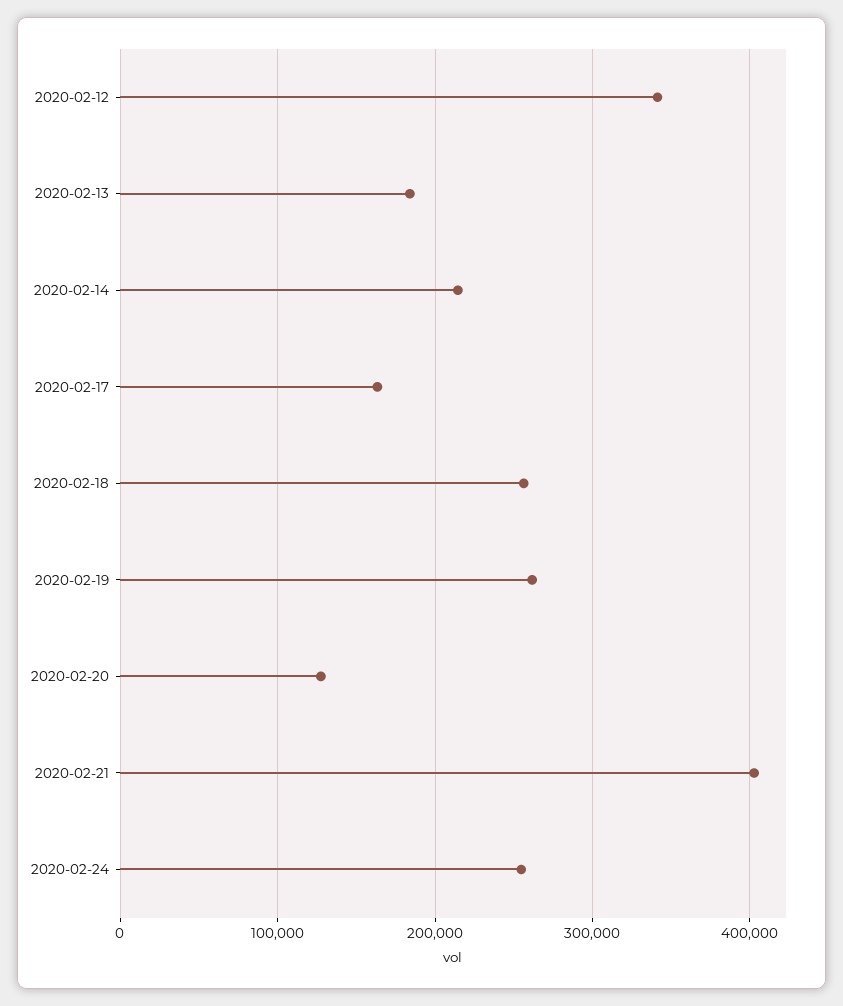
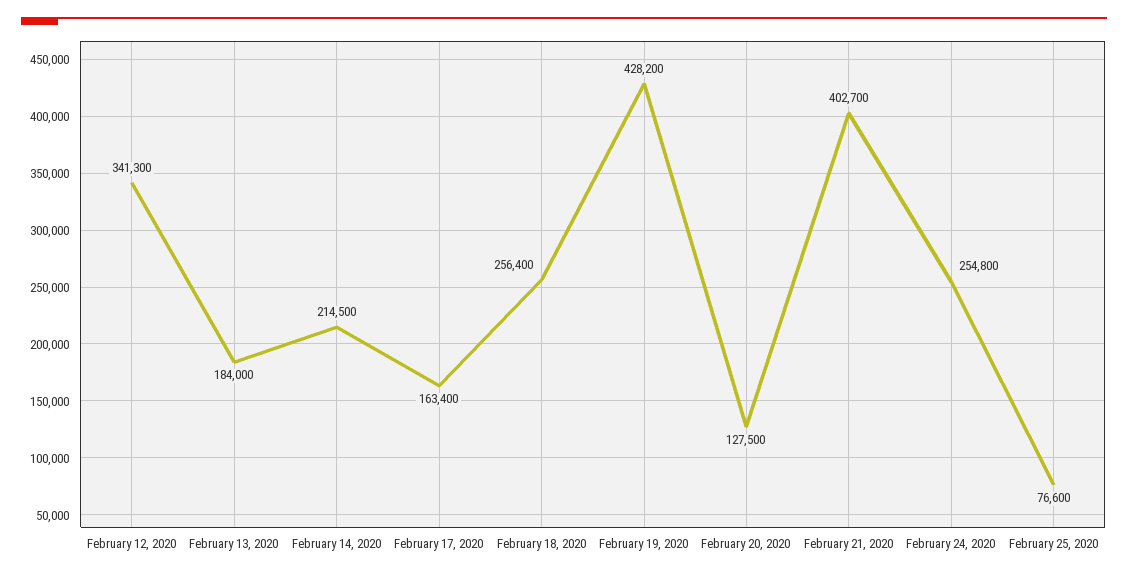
2020-02-19: 260000 -> 428200
February 25, 2020: none -> 76600

